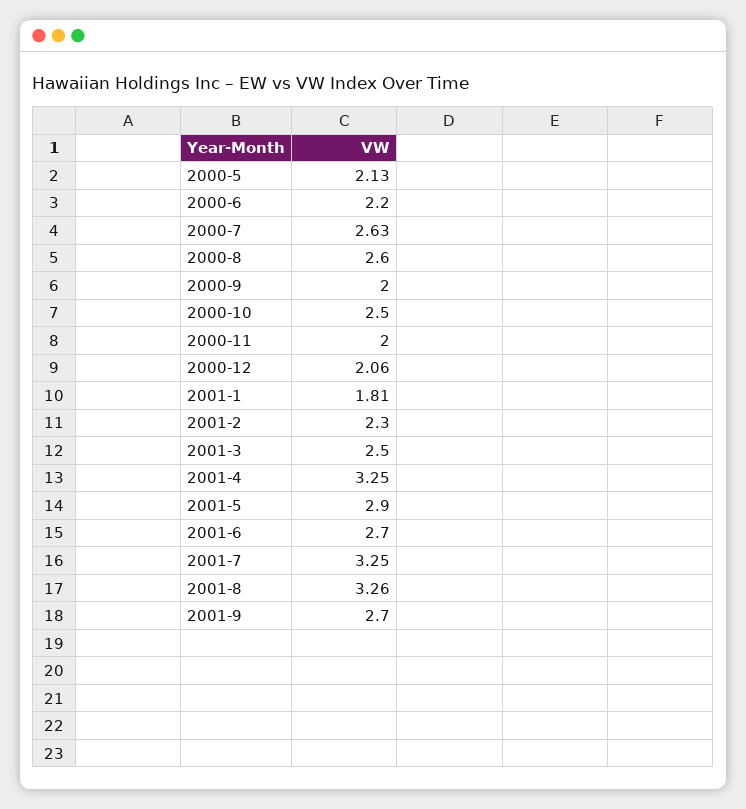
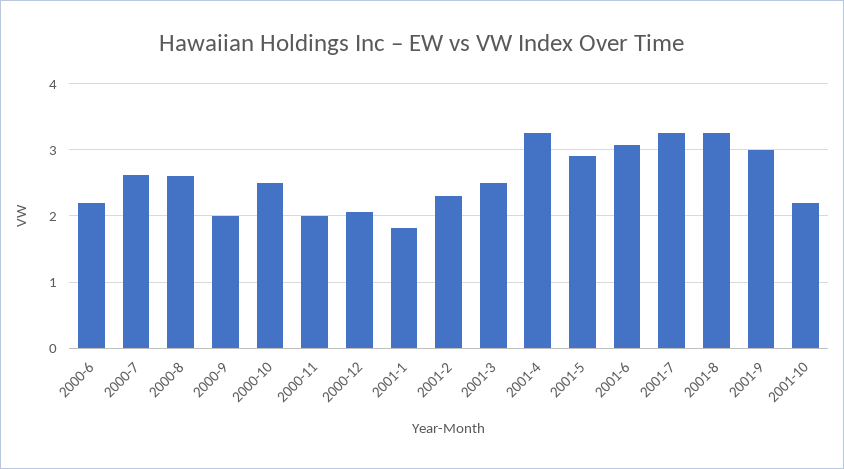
2000-5: 2.13 -> none
2001-6: 2.7 -> 3.1
2001-9: 2.7 -> 3
2001-10: none -> 2.2

